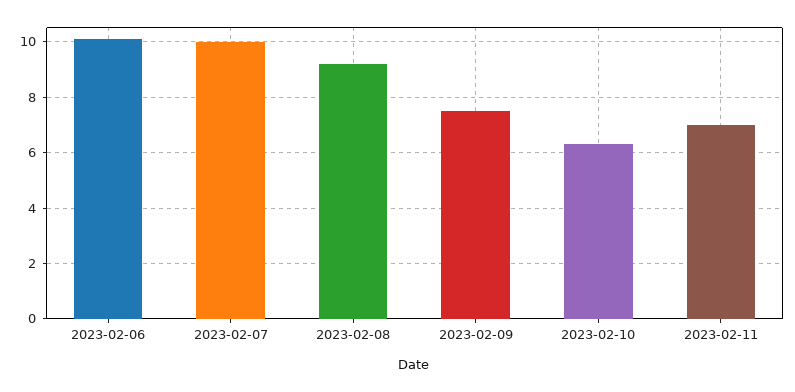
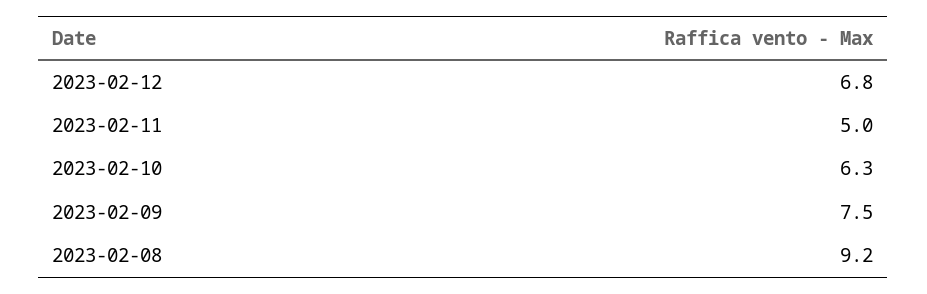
2023-02-06: 10 -> none
2023-02-07: 10 -> none
2023-02-11: 7 -> 5
2023-02-12: none -> 6.8

